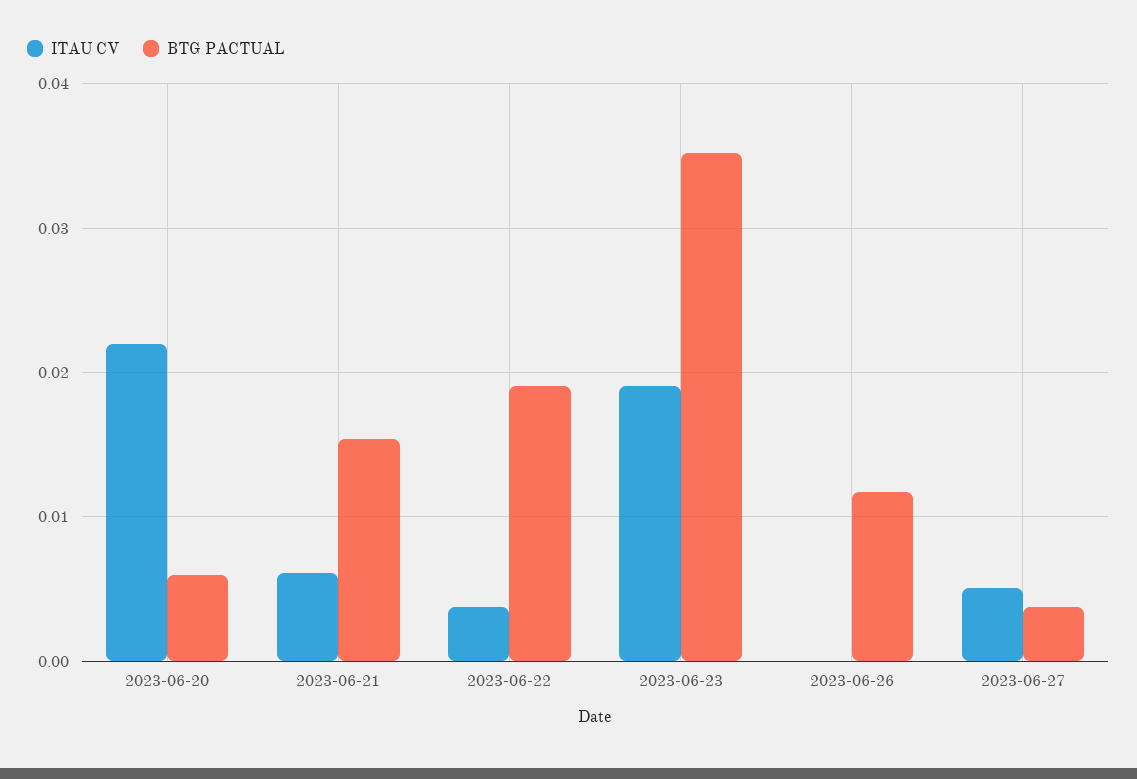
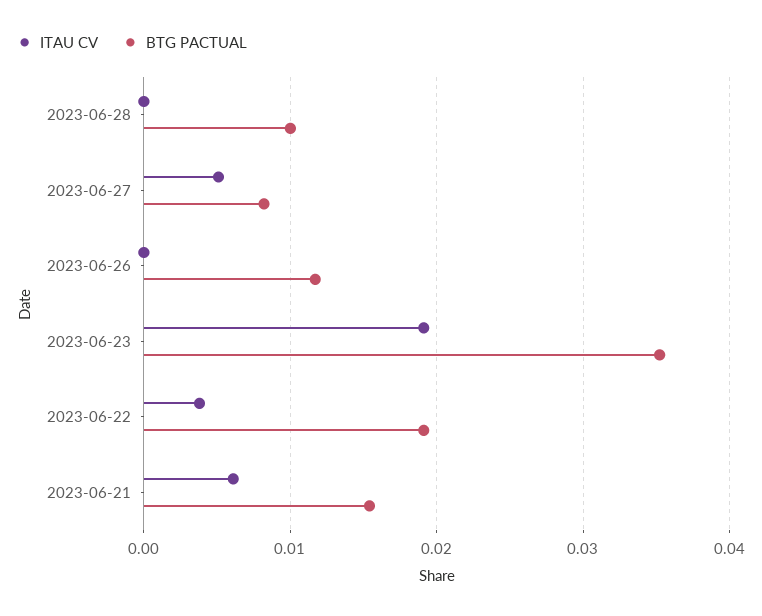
ITAU CV, 2023-06-20: 0.022 -> none
BTG PACTUAL, 2023-06-20: 0.006 -> none
BTG PACTUAL, 2023-06-27: 0.004 -> 0.008
ITAU CV, 2023-06-28: none -> 0
BTG PACTUAL, 2023-06-28: none -> 0.01

